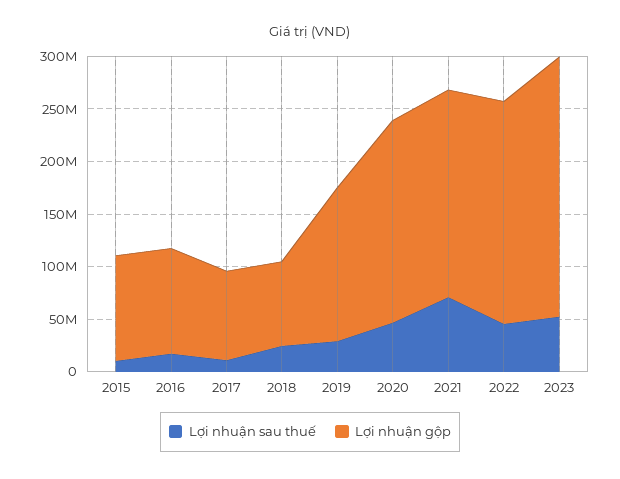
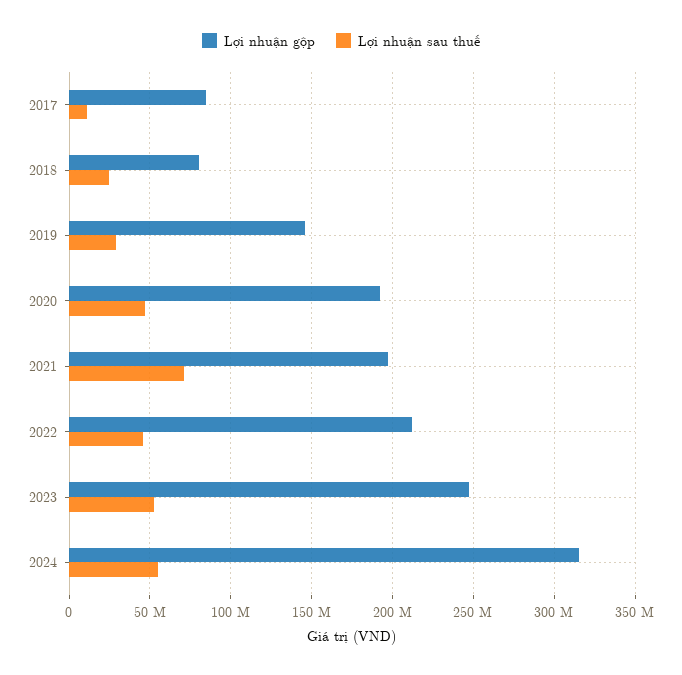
Lợi nhuận sau thuế, 2015: 10000000 -> none
Lợi nhuận gộp, 2015: 100000000 -> none
Lợi nhuận sau thuế, 2016: 20000000 -> none
Lợi nhuận gộp, 2016: 100000000 -> none
Lợi nhuận gộp, 2024: none -> 315000000
Lợi nhuận sau thuế, 2024: none -> 55000000

